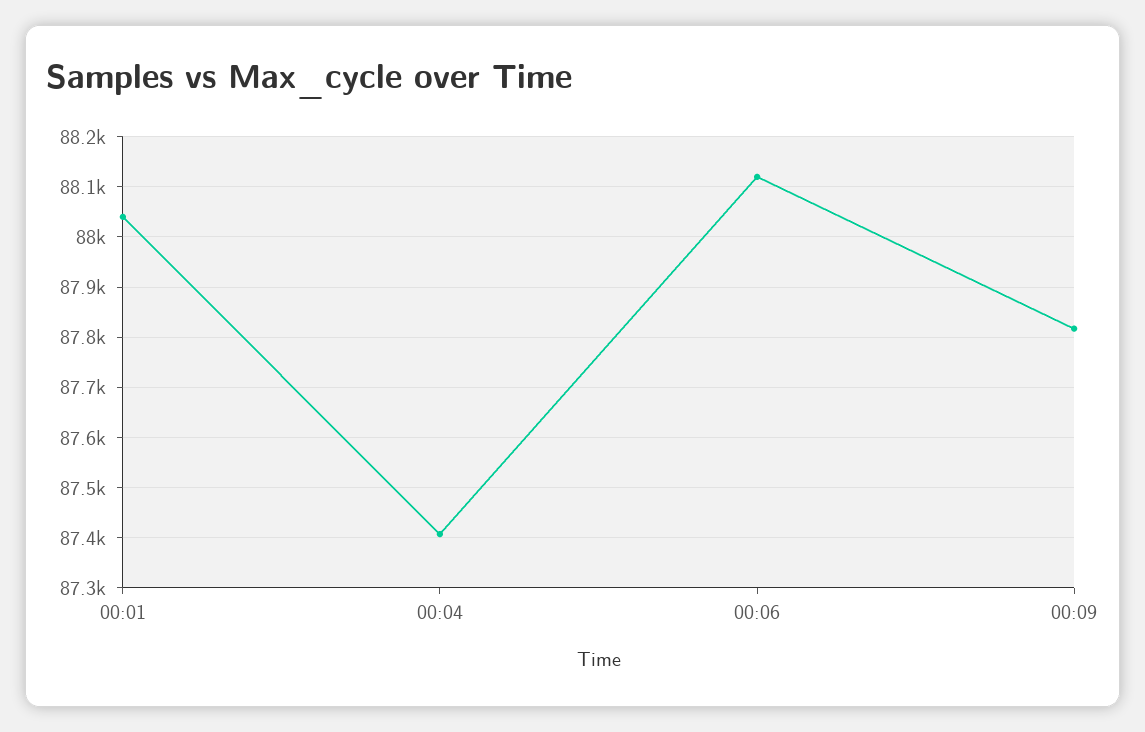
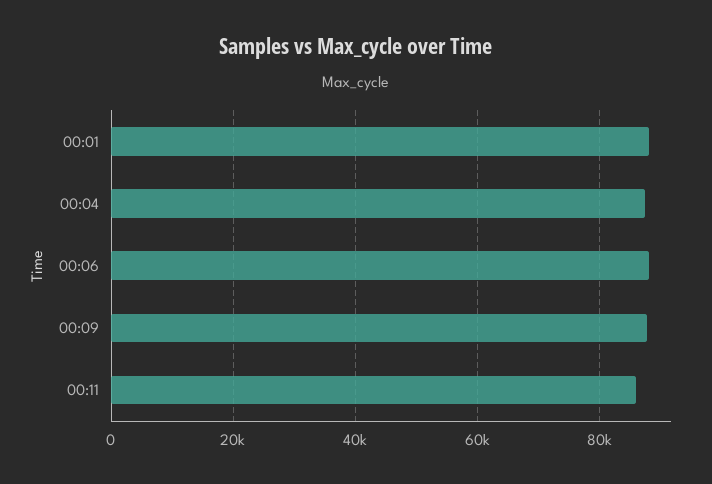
00:11: none -> 86000

